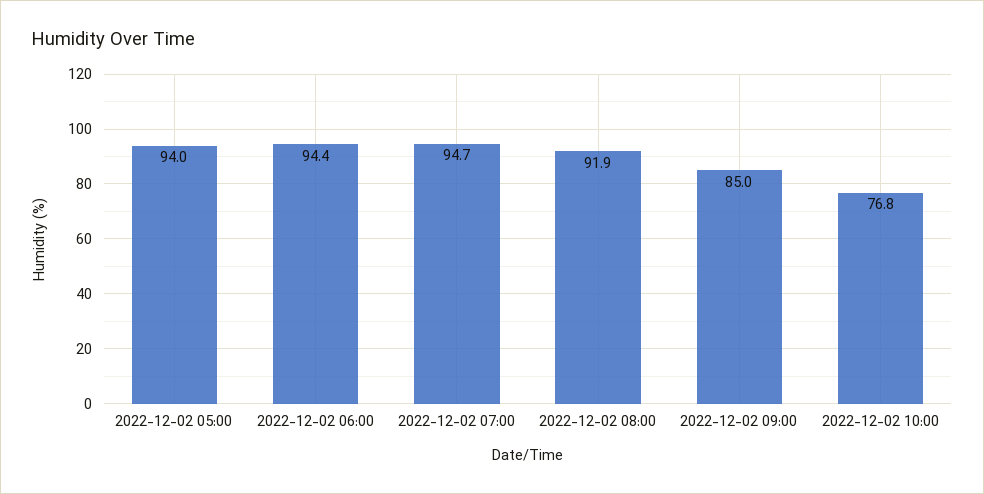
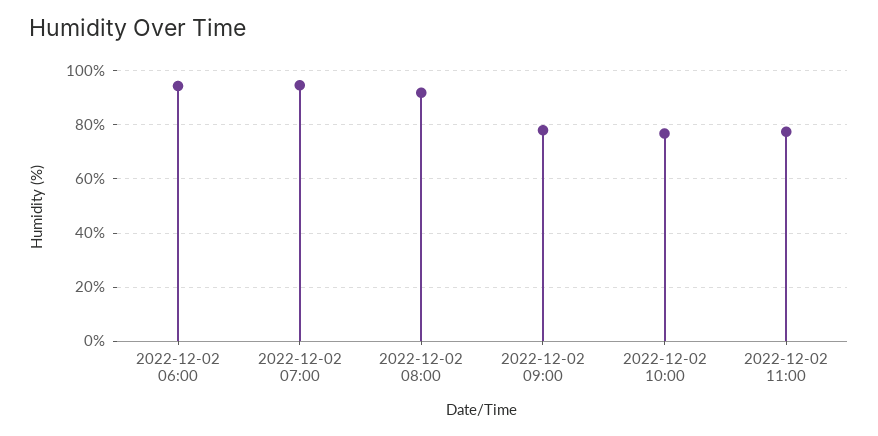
2022-12-02 05:00: 94 -> none
2022-12-02 09:00: 85 -> 77.5
2022-12-02 11:00: none -> 77.5

